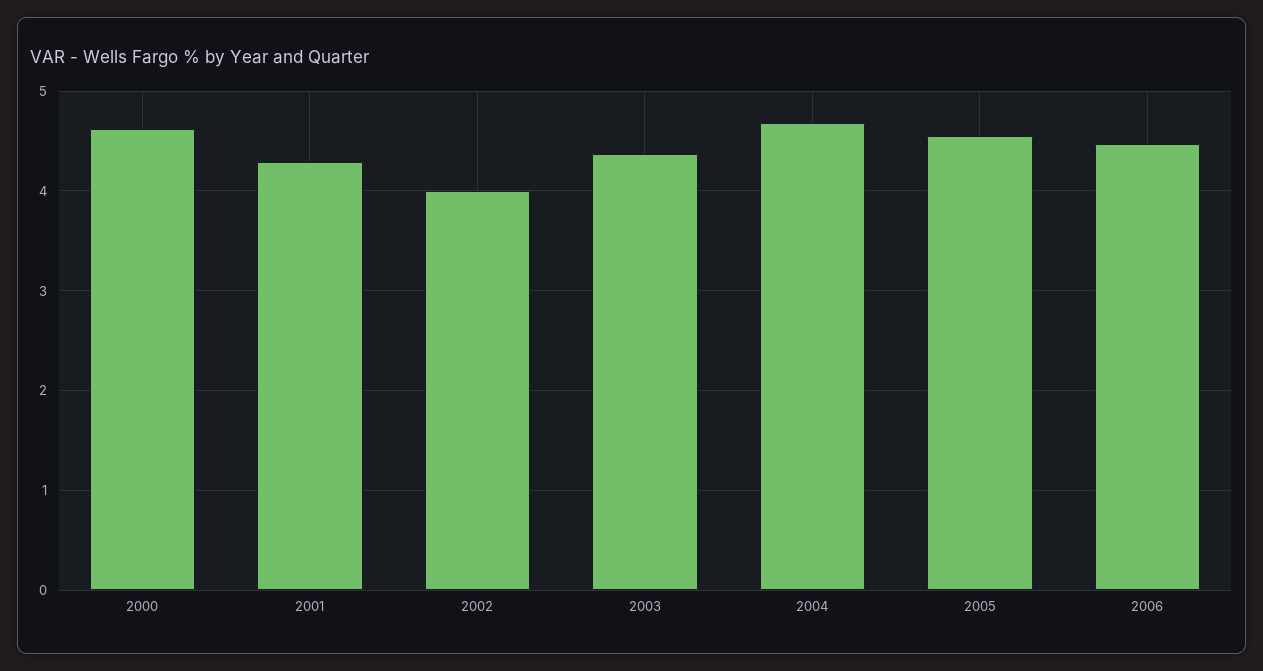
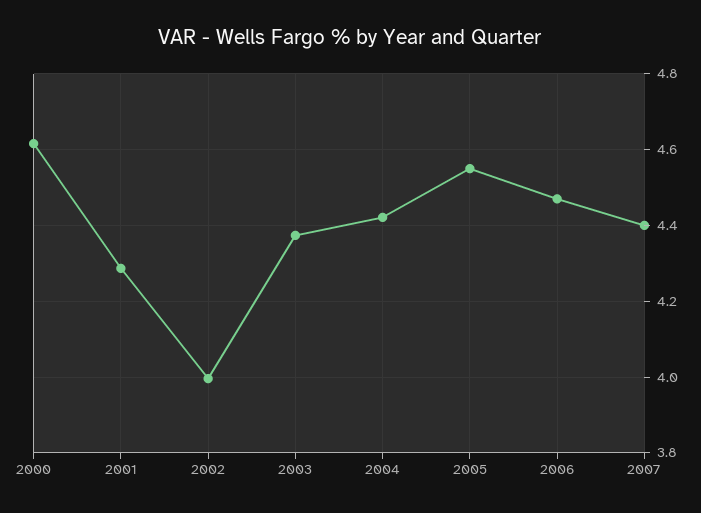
2004: 4.7 -> 4.42
2007: none -> 4.4

